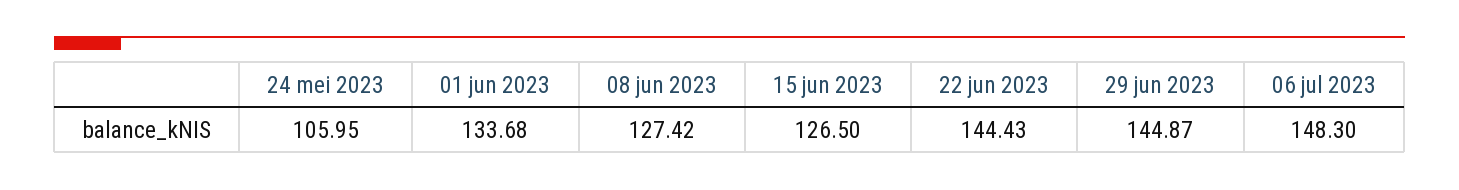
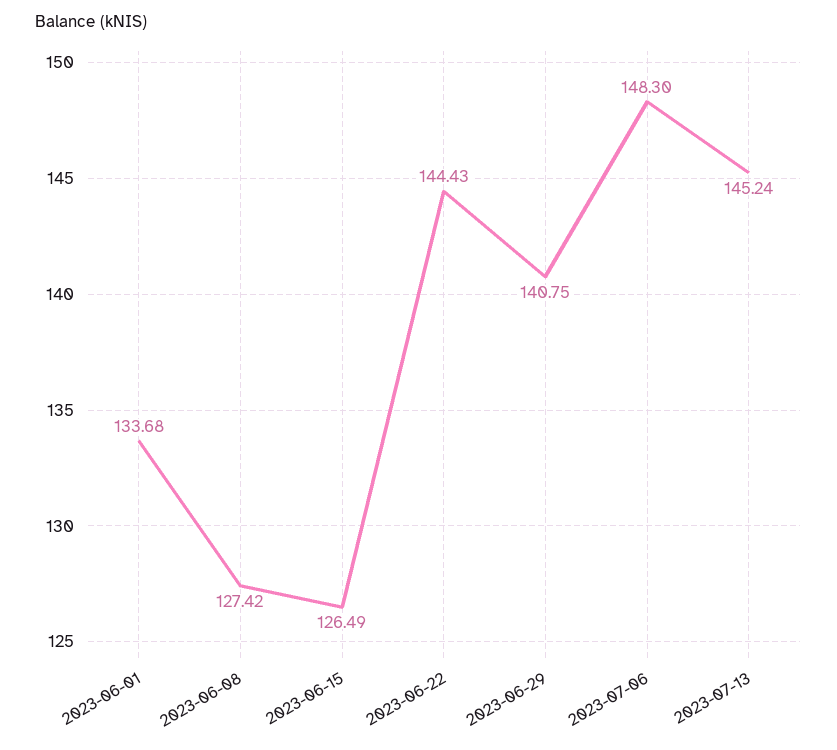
24 mei 2023: 105.95 -> none
15 jun 2023: 126.5 -> 126.49
29 jun 2023: 144.87 -> 140.75
2023-07-13: none -> 145.24

